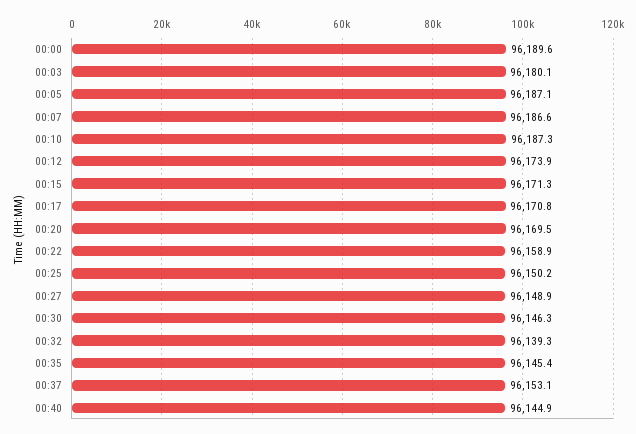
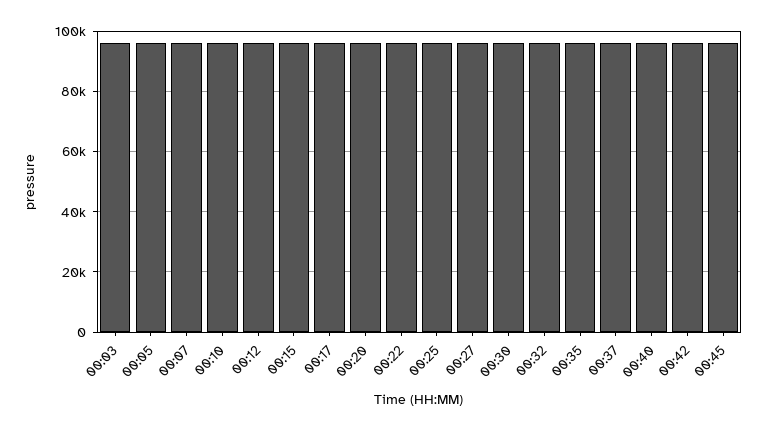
00:00: 96189.6 -> none
00:42: none -> 96000
00:45: none -> 96000

